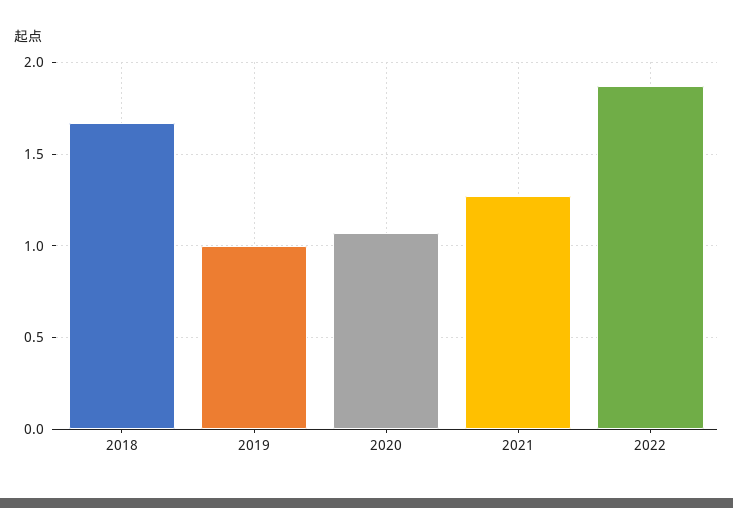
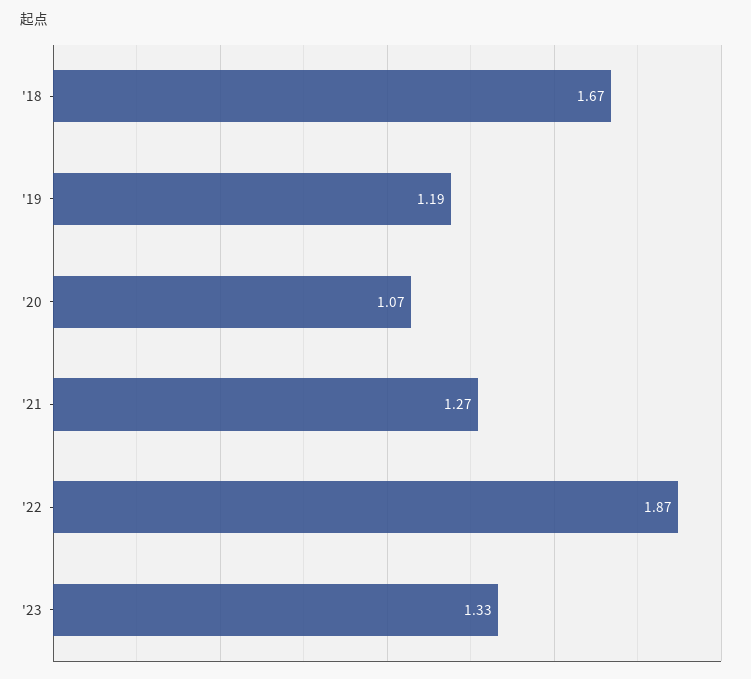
2019: 1 -> 1.19
'23: none -> 1.33

